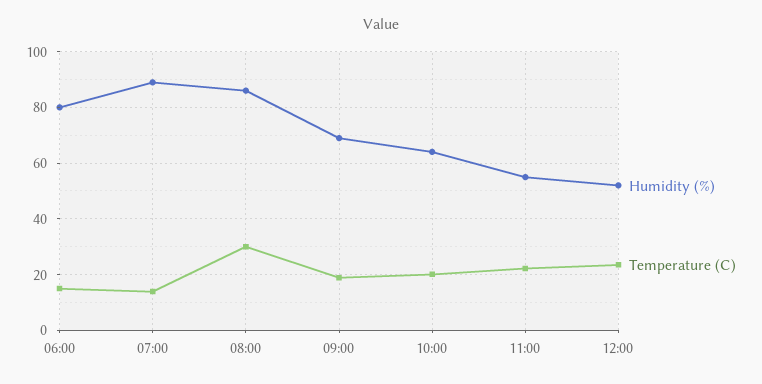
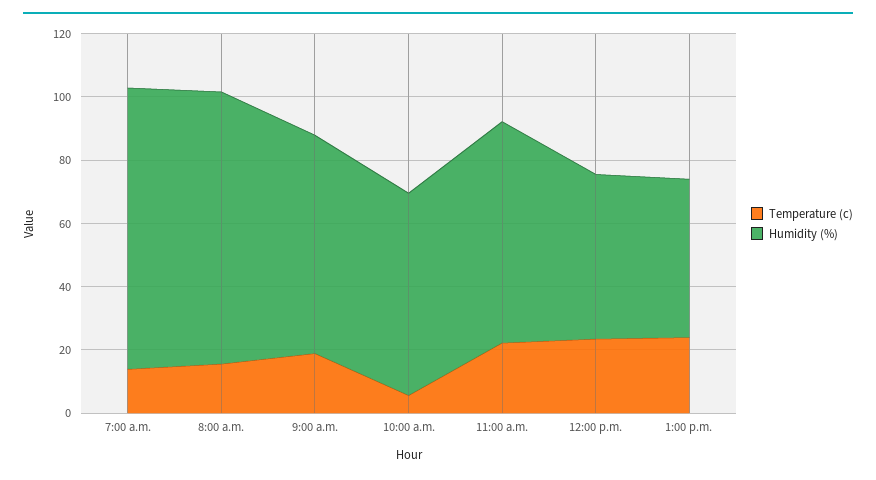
Humidity (%), 06:00: 80 -> none
Temperature (C), 06:00: 15 -> none
Temperature (C), 08:00: 30 -> 15
Temperature (C), 10:00: 20 -> 5
Humidity (%), 11:00: 55 -> 70
Temperature (C), 1:00 p.m.: none -> 25
Humidity (%), 1:00 p.m.: none -> 50

